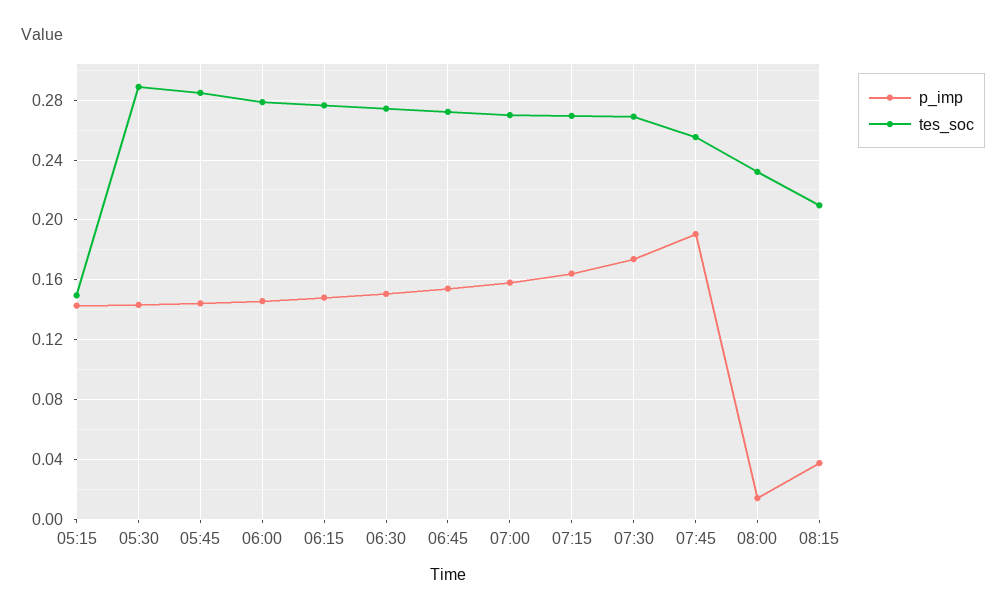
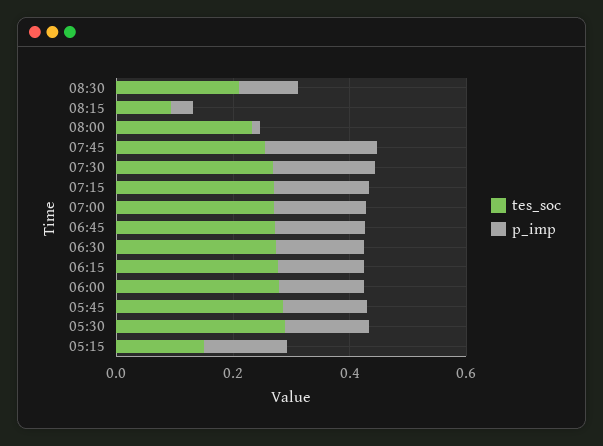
tes_soc, 08:15: 0.21 -> 0.1
tes_soc, 08:30: none -> 0.2
p_imp, 08:30: none -> 0.1

